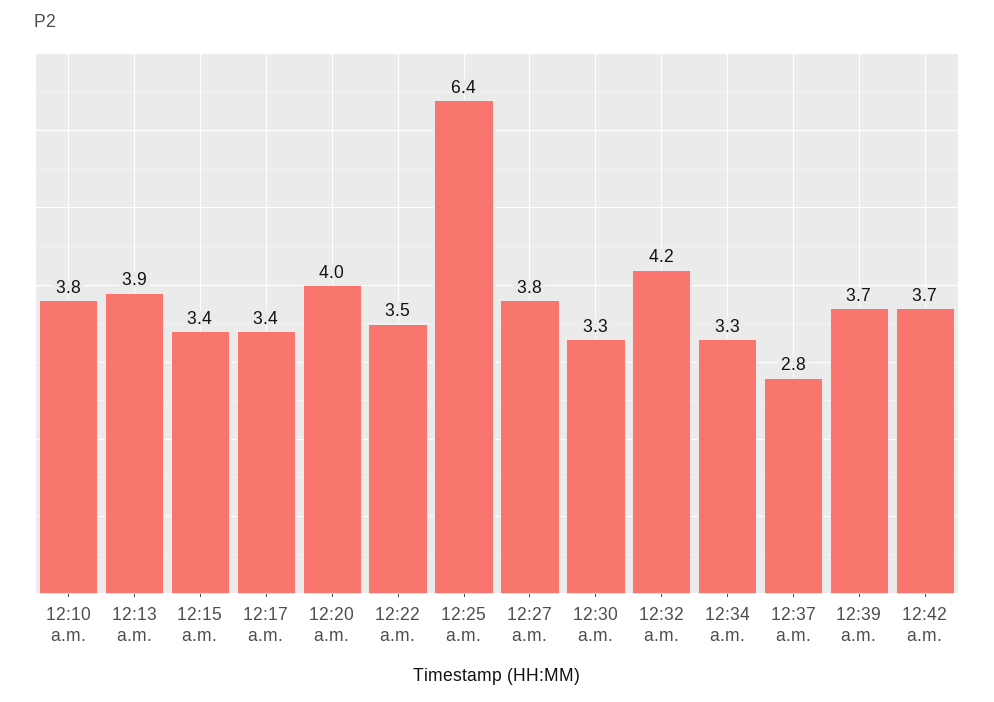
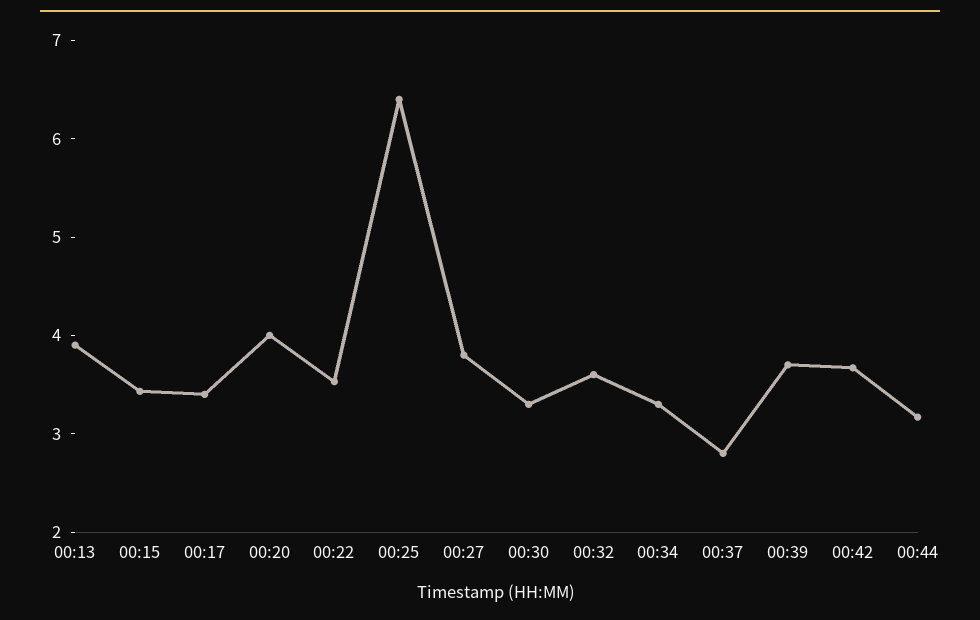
12:10 a.m.: 3.8 -> none
12:32 a.m.: 4.2 -> 3.6
00:44: none -> 3.2

